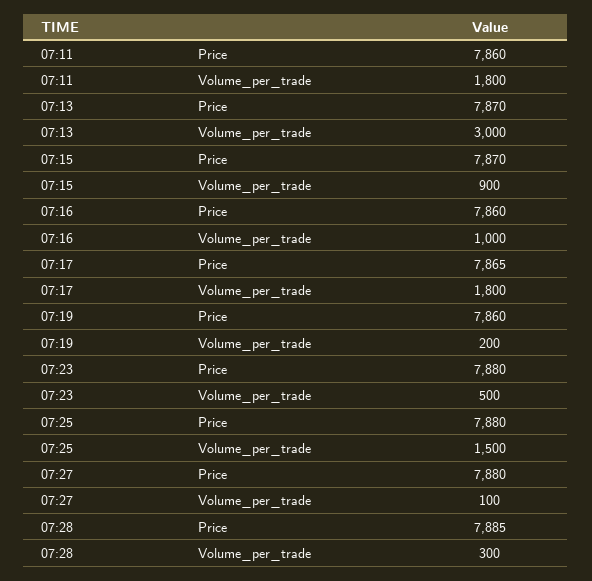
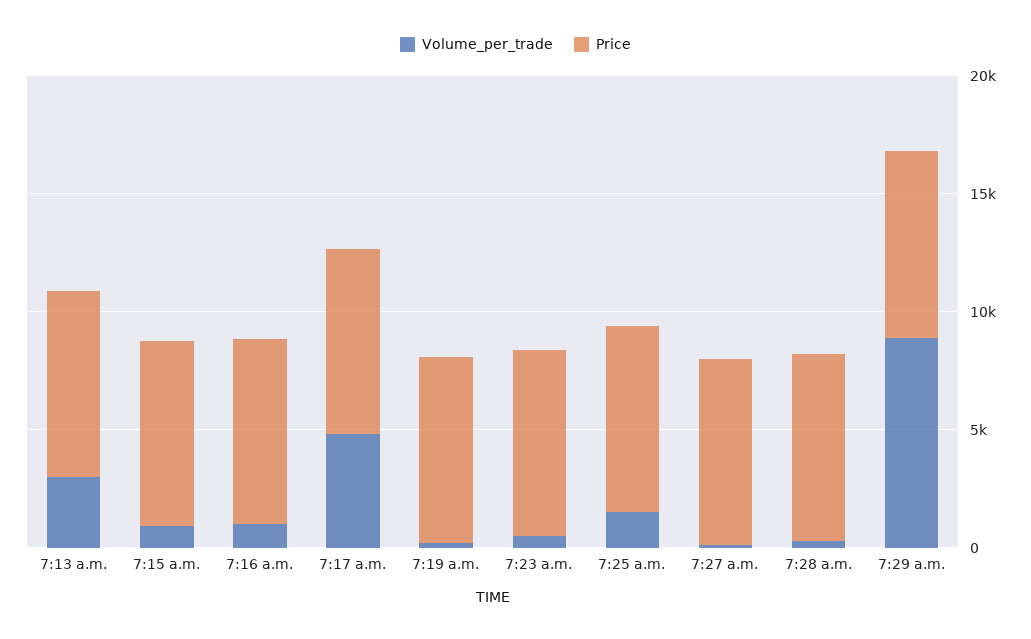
Price, 07:11: 7860 -> none
Volume_per_trade, 07:11: 1800 -> none
Volume_per_trade, 07:17: 1800 -> 5000
Volume_per_trade, 7:29 a.m.: none -> 9000
Price, 7:29 a.m.: none -> 8000

